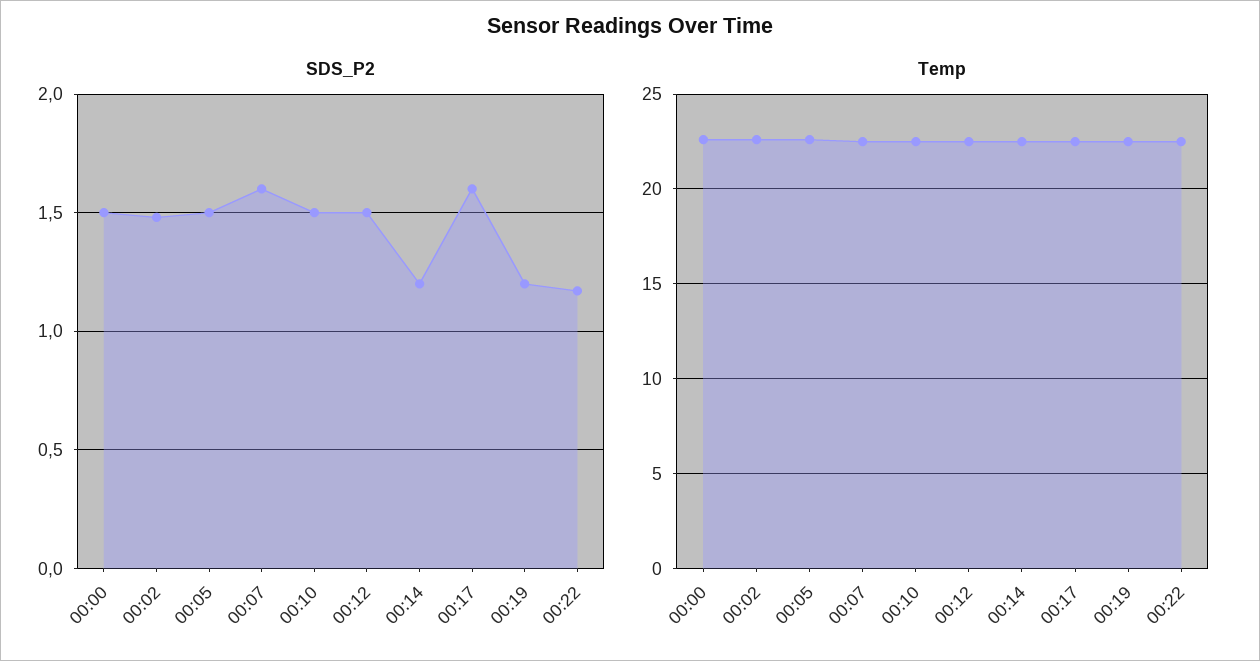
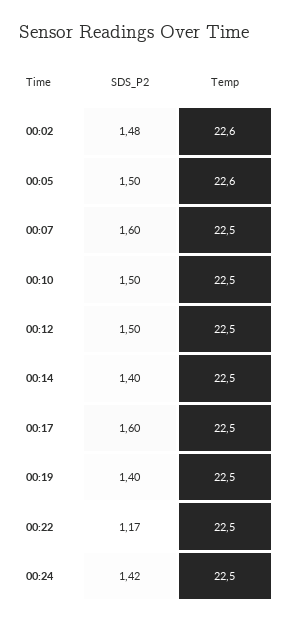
SDS_P2, 00:00: 1.5 -> none
SDS_P2, 00:14: 1.2 -> 1.4
SDS_P2, 00:19: 1.2 -> 1.4
Temp, 00:00: 22.5 -> none
SDS_P2, 00:24: none -> 1.42
Temp, 00:24: none -> 22.5

